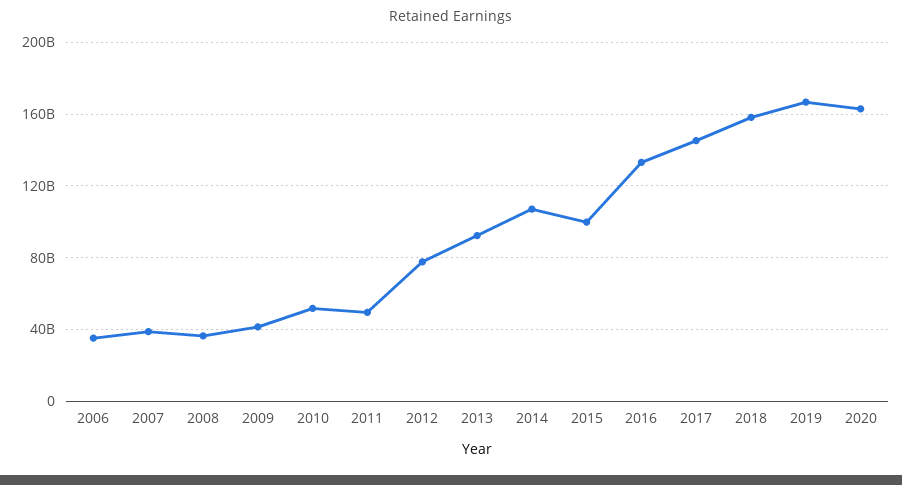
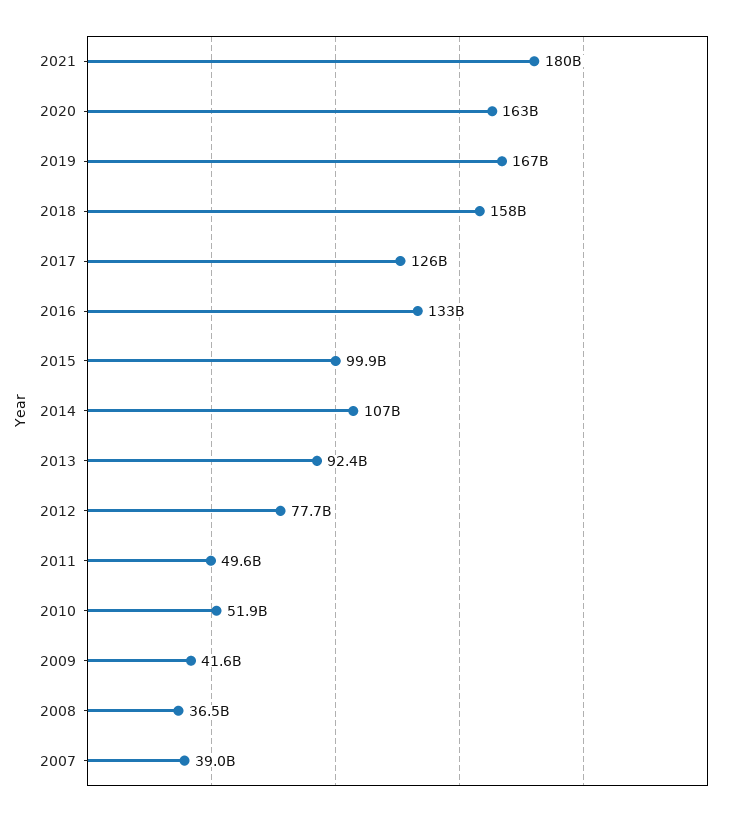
2006: 35000000000 -> none
2017: 145000000000 -> 126000000000
2021: none -> 180000000000

